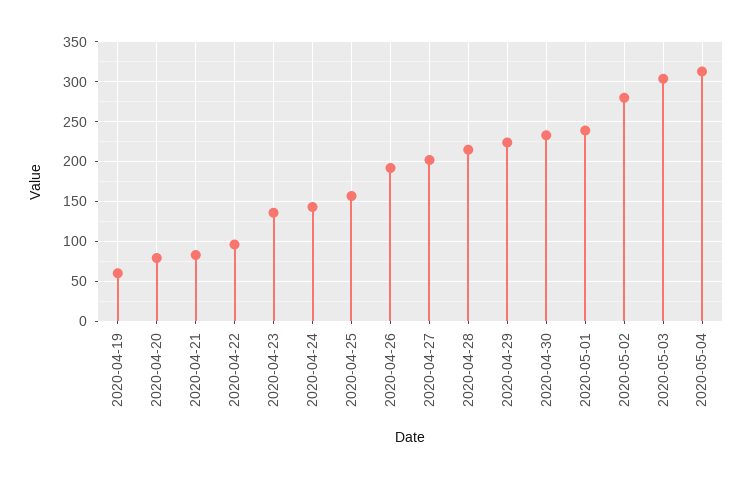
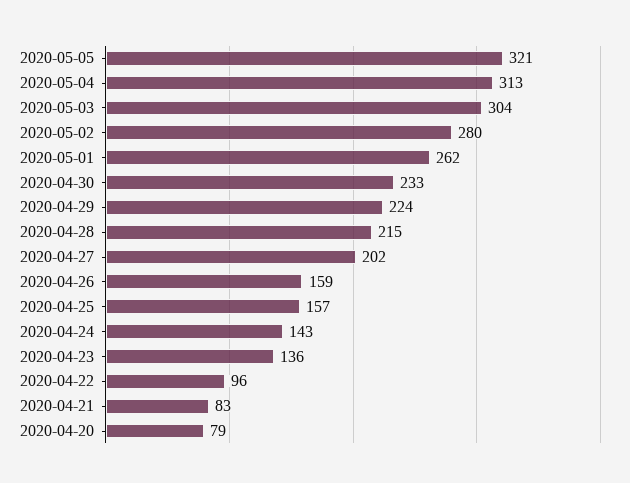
2020-04-19: 60 -> none
2020-04-26: 190 -> 159
2020-05-01: 240 -> 262
2020-05-05: none -> 321

